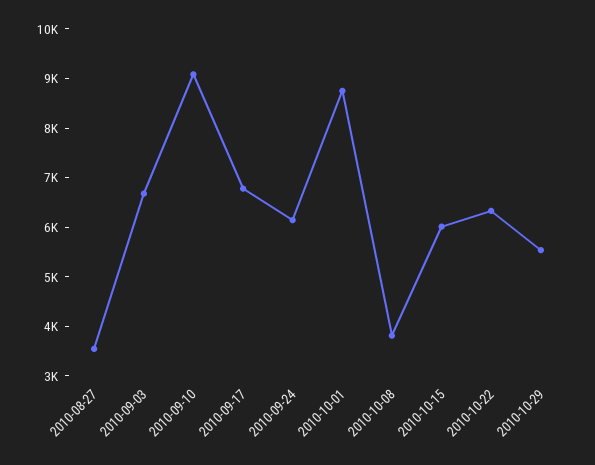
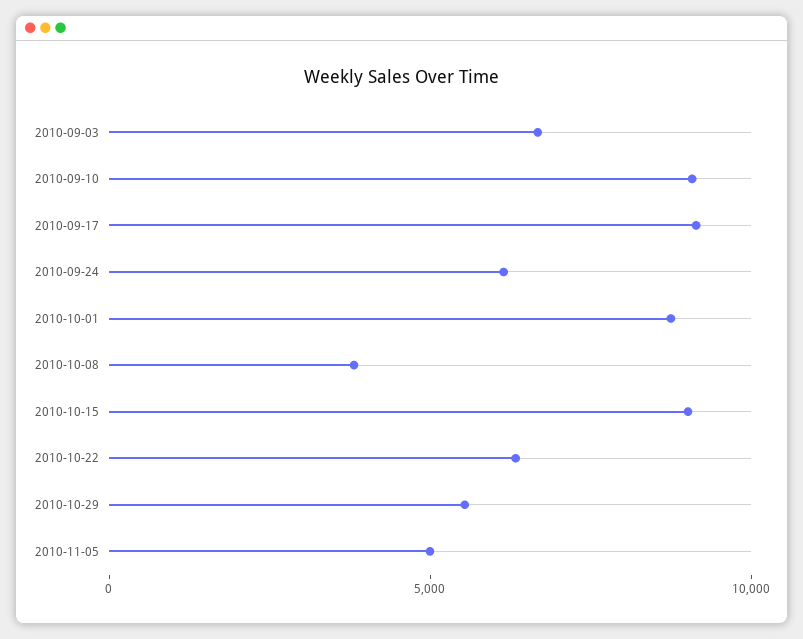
2010-08-27: 3600 -> none
2010-09-17: 6800 -> 9000
2010-10-15: 6000 -> 9000
2010-11-05: none -> 5000

